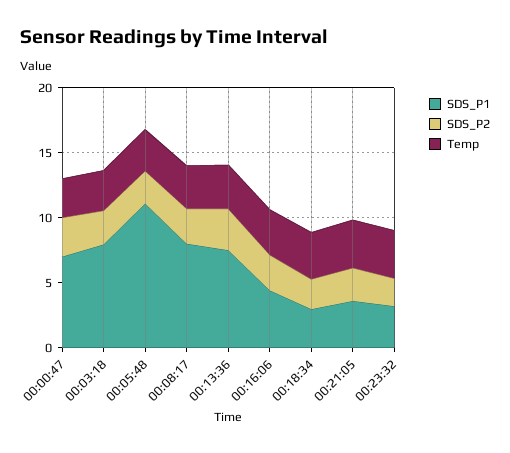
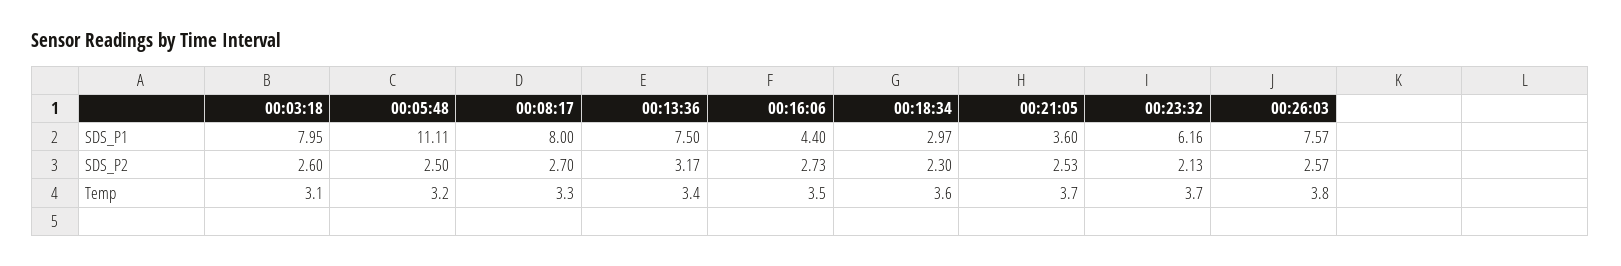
SDS_P1, 00:00:47: 7 -> none
SDS_P2, 00:00:47: 3 -> none
Temp, 00:00:47: 3 -> none
SDS_P1, 00:23:32: 3 -> 6.16
SDS_P1, 00:26:03: none -> 7.57
SDS_P2, 00:26:03: none -> 2.57
Temp, 00:26:03: none -> 3.8

